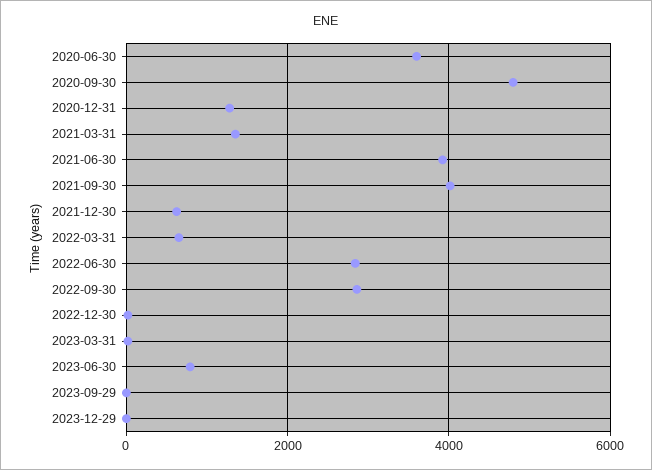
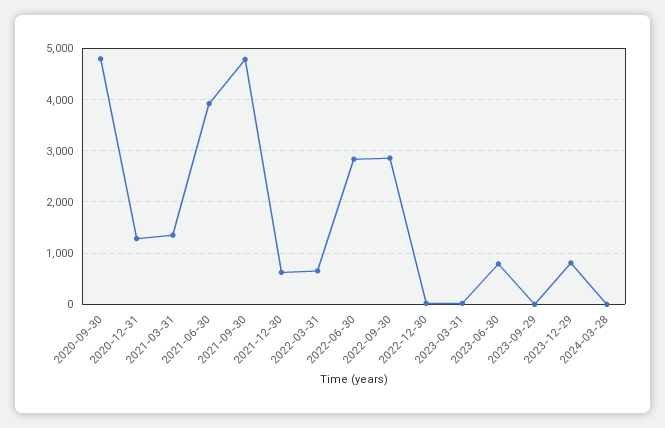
2020-06-30: 3600 -> none
2021-09-30: 4000 -> 4800
2023-12-29: 0 -> 800
2024-03-28: none -> 0

